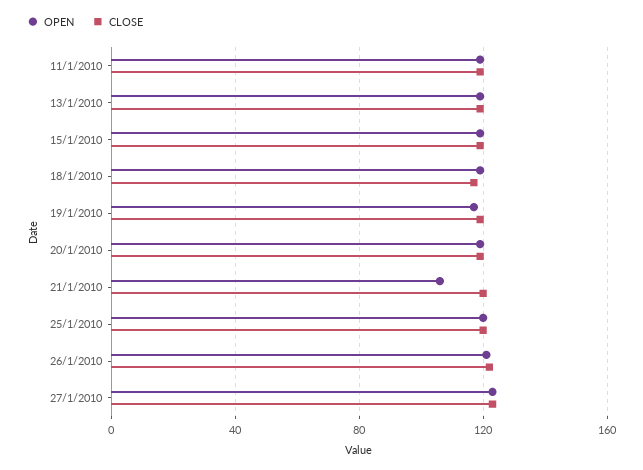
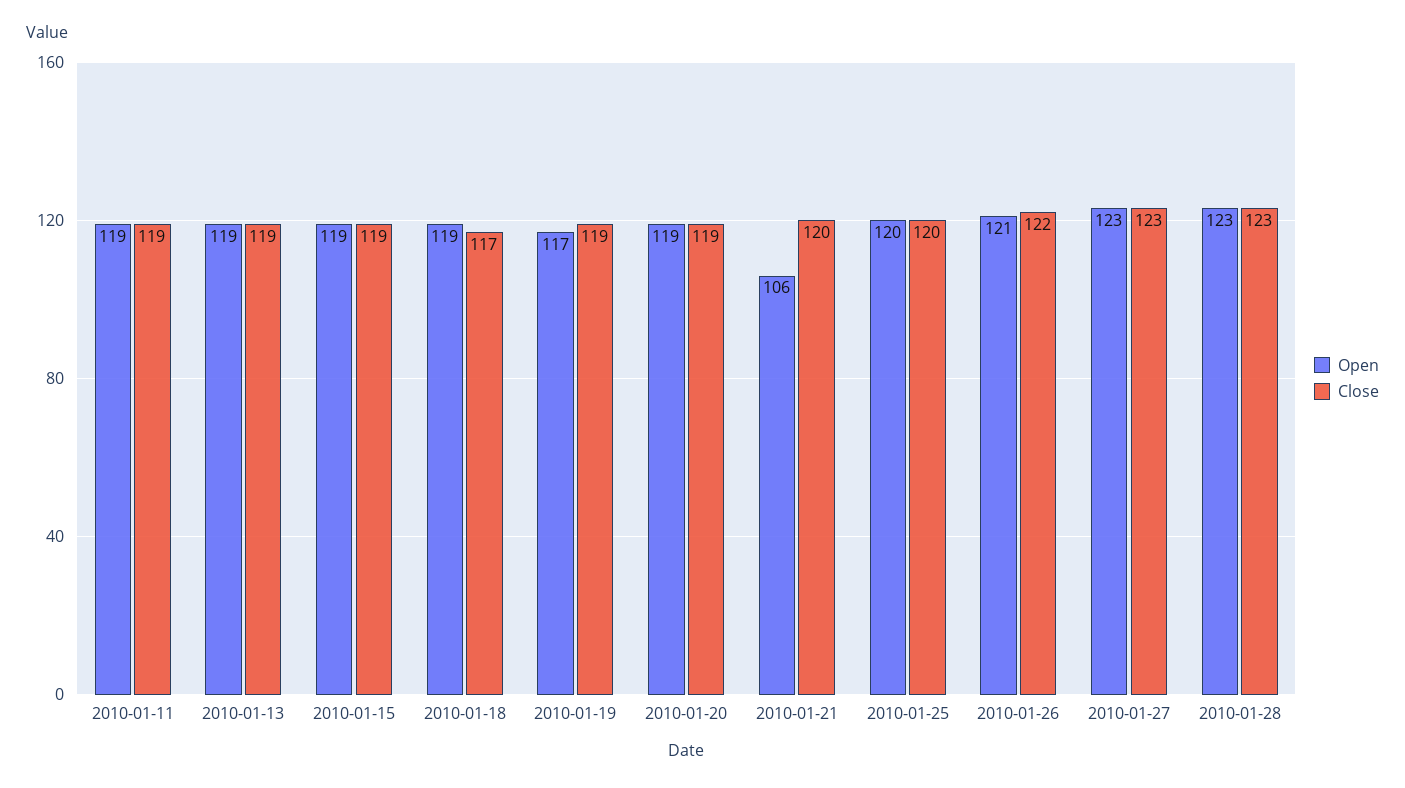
OPEN, 2010-01-28: none -> 123
CLOSE, 2010-01-28: none -> 123

